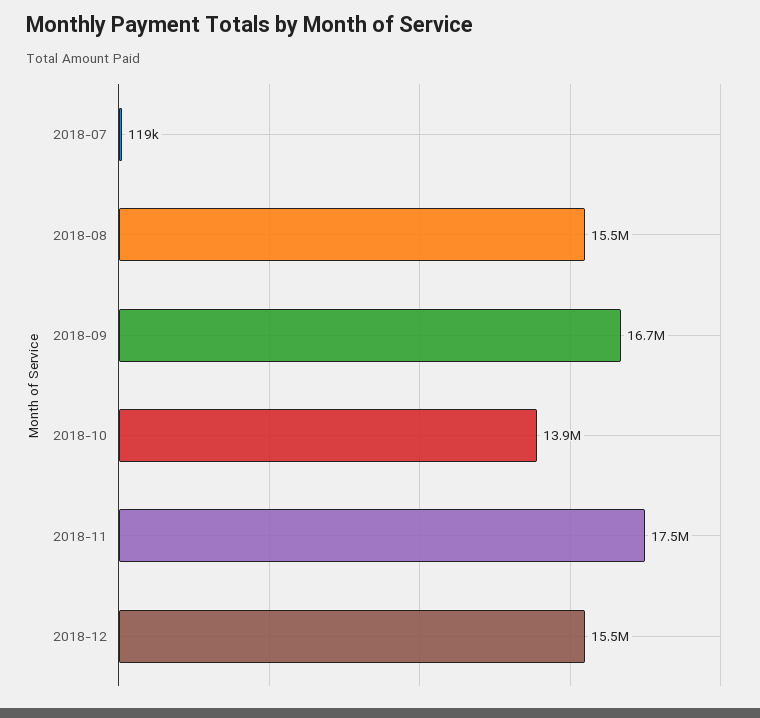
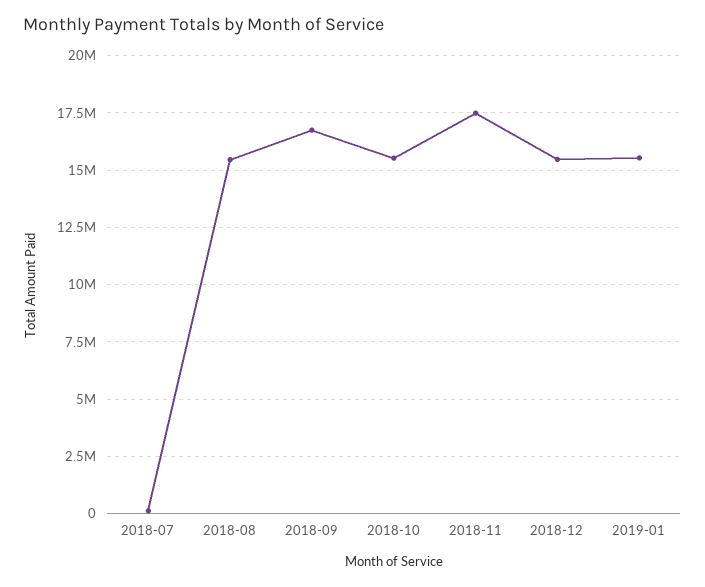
2018-10: 13900000 -> 15500000
2019-01: none -> 15500000

